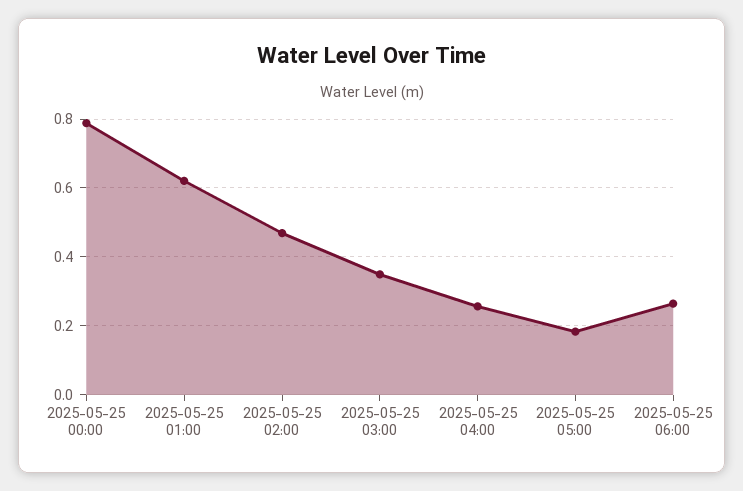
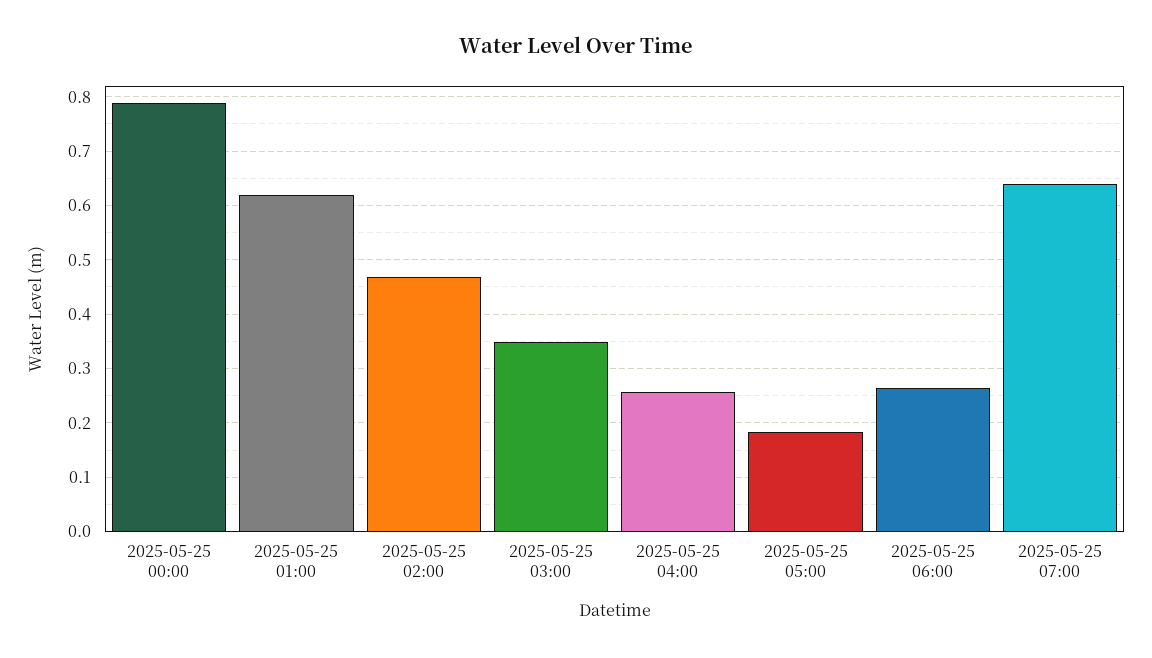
2025-05-25 07:00: none -> 0.64

